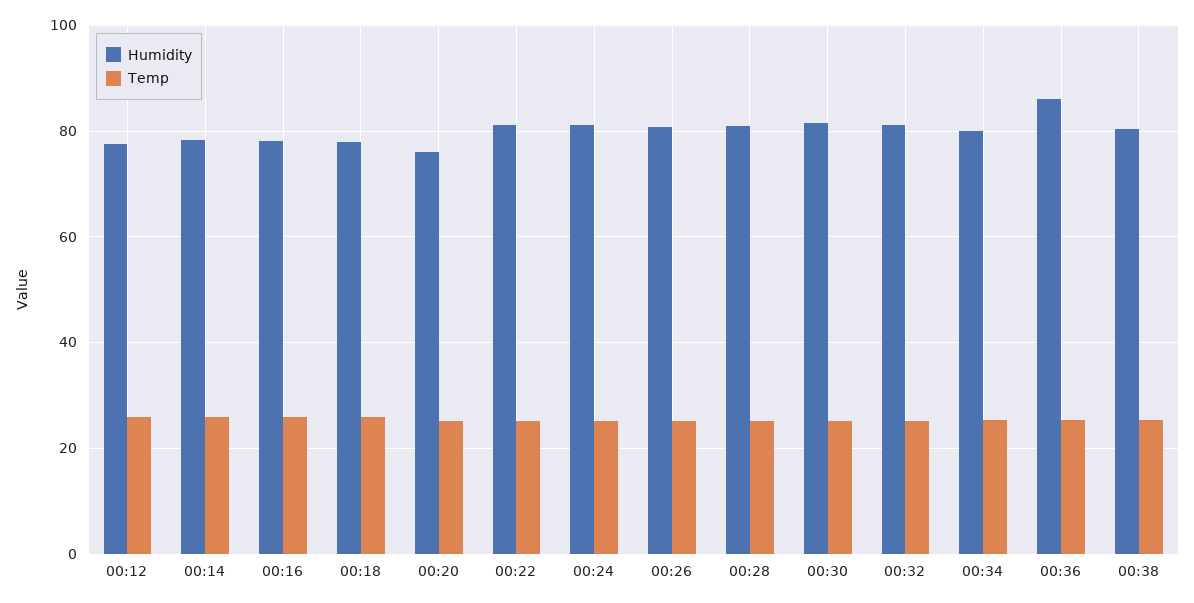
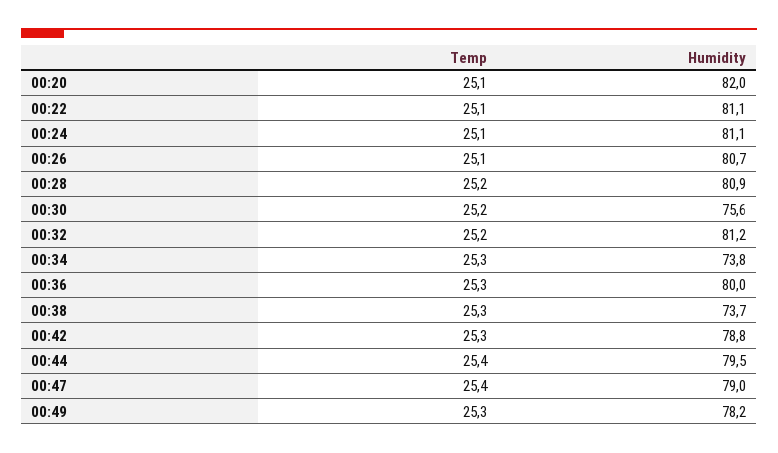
Humidity, 00:12: 78 -> none
Temp, 00:12: 26 -> none
Humidity, 00:14: 78 -> none
Temp, 00:14: 26 -> none
Humidity, 00:16: 78 -> none
Temp, 00:16: 26 -> none
Humidity, 00:18: 78 -> none
Temp, 00:18: 26 -> none
Humidity, 00:20: 76 -> 82
Humidity, 00:30: 82 -> 75.6
Humidity, 00:34: 80 -> 73.8
Humidity, 00:36: 86 -> 80
Humidity, 00:38: 80 -> 73.7
Temp, 00:42: none -> 25.3
Humidity, 00:42: none -> 78.8
Temp, 00:44: none -> 25.4
Humidity, 00:44: none -> 79.5
Temp, 00:47: none -> 25.4
Humidity, 00:47: none -> 79
Temp, 00:49: none -> 25.3
Humidity, 00:49: none -> 78.2

